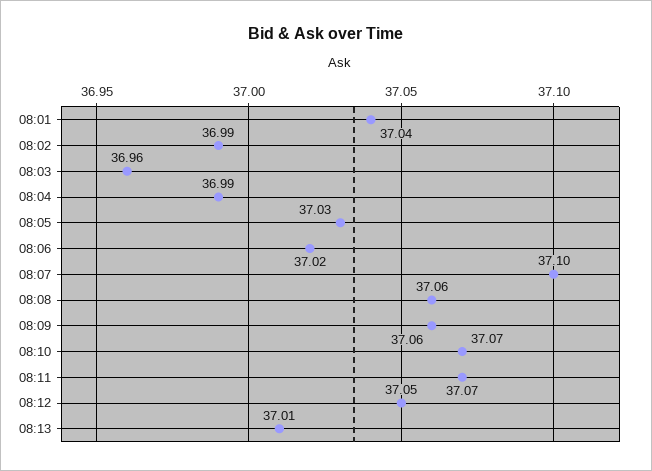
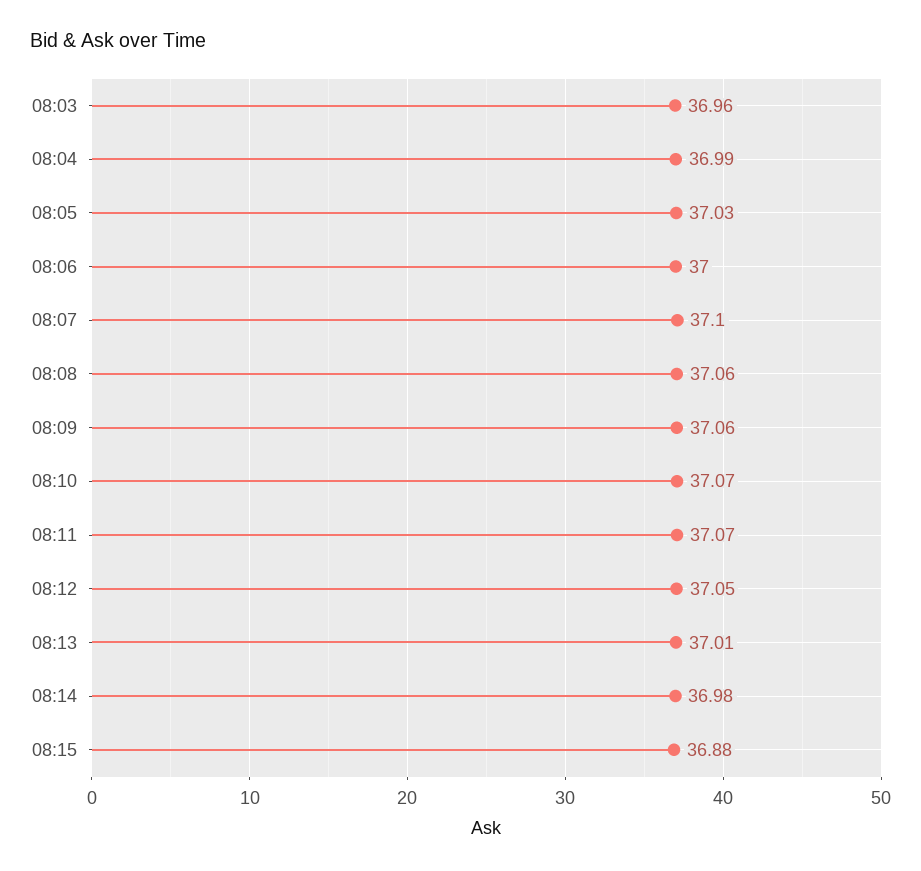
08:01: 37.04 -> none
08:02: 36.99 -> none
08:06: 37.02 -> 37
08:14: none -> 36.98
08:15: none -> 36.88

